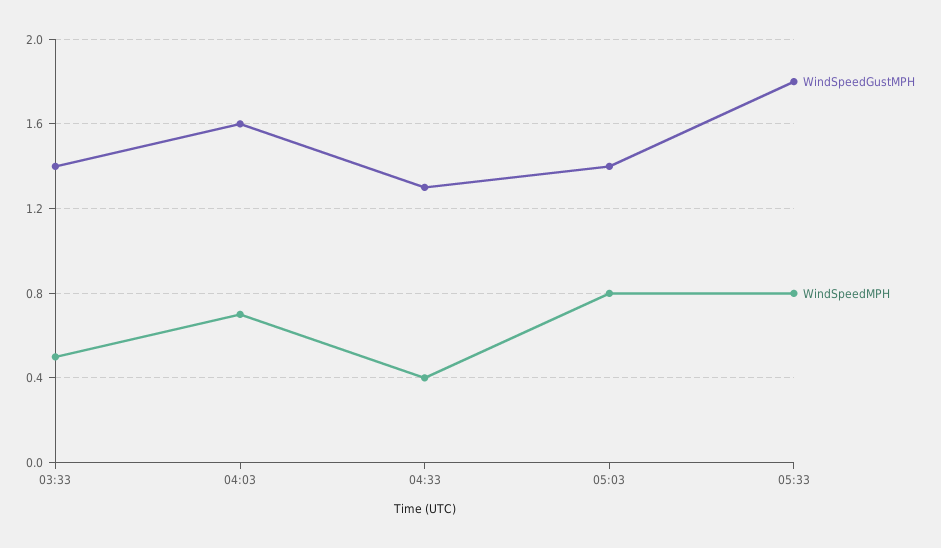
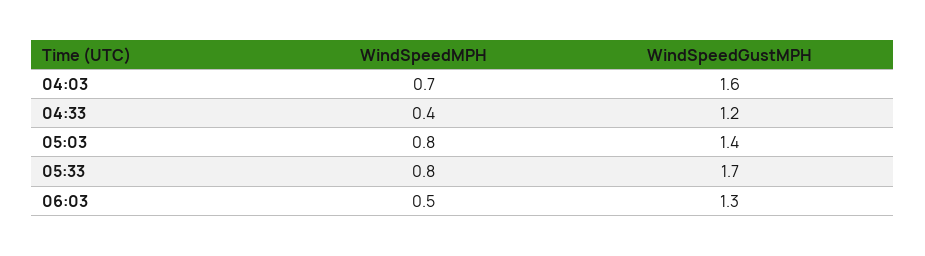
WindSpeedGustMPH, 03:33: 1.4 -> none
WindSpeedMPH, 03:33: 0.5 -> none
WindSpeedGustMPH, 04:33: 1.3 -> 1.2
WindSpeedGustMPH, 05:33: 1.8 -> 1.7
WindSpeedMPH, 06:03: none -> 0.5
WindSpeedGustMPH, 06:03: none -> 1.3

